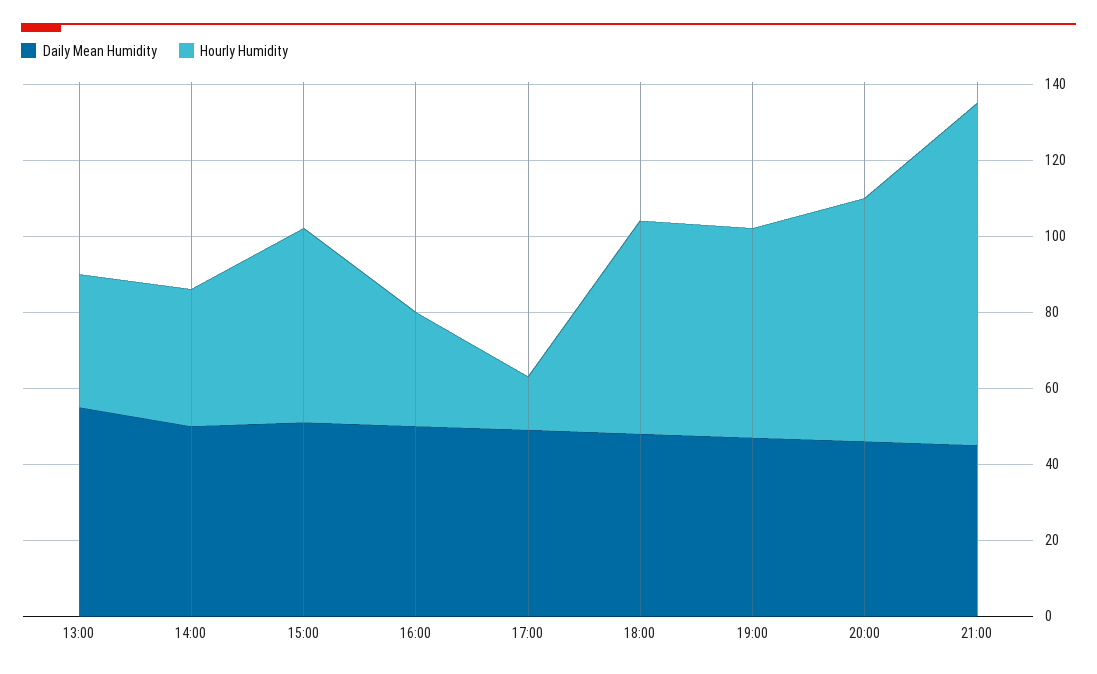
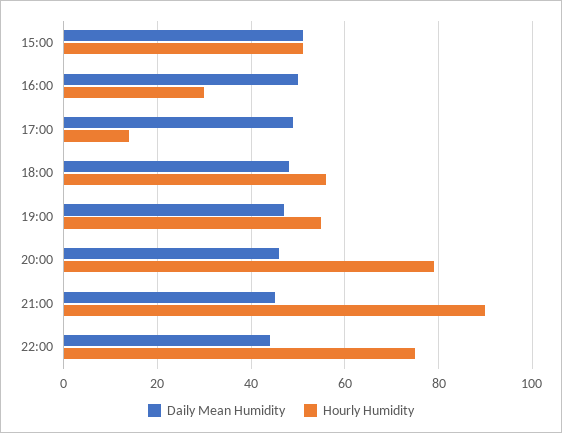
Daily Mean Humidity, 13:00: 55 -> none
Hourly Humidity, 13:00: 35 -> none
Daily Mean Humidity, 14:00: 50 -> none
Hourly Humidity, 14:00: 35 -> none
Hourly Humidity, 20:00: 65 -> 80
Daily Mean Humidity, 22:00: none -> 45
Hourly Humidity, 22:00: none -> 75

